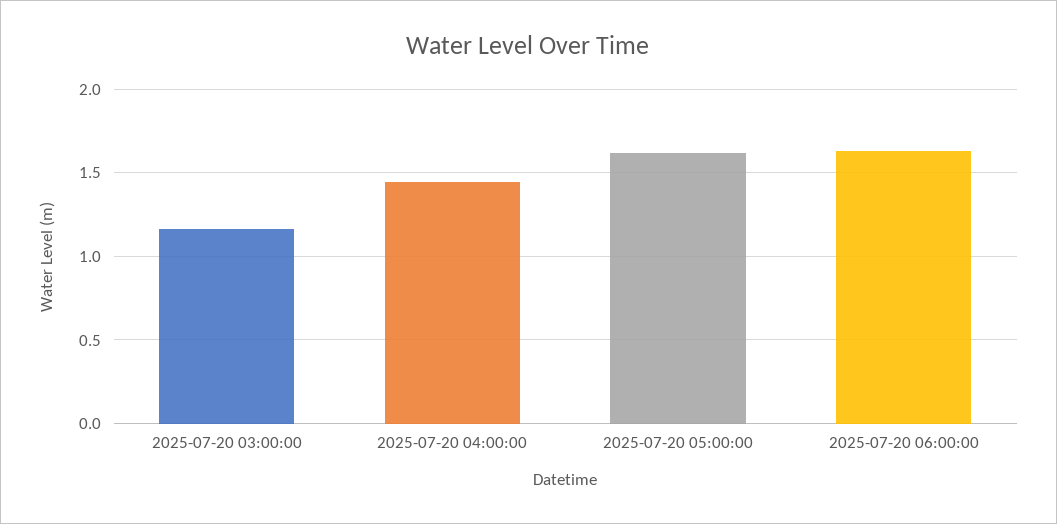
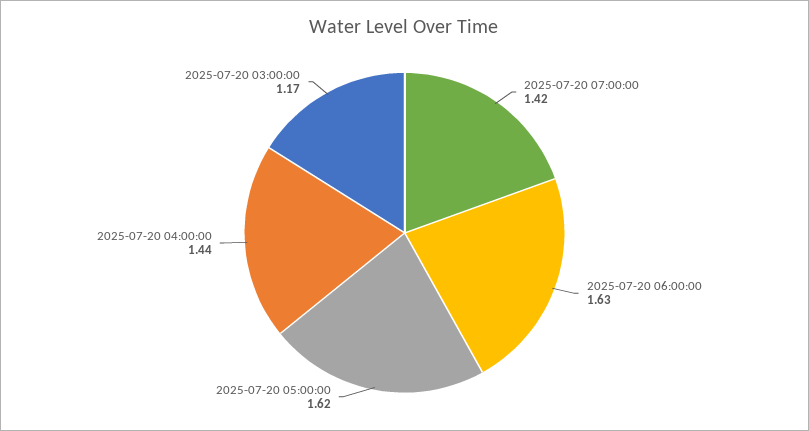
2025-07-20 07:00:00: none -> 1.42

